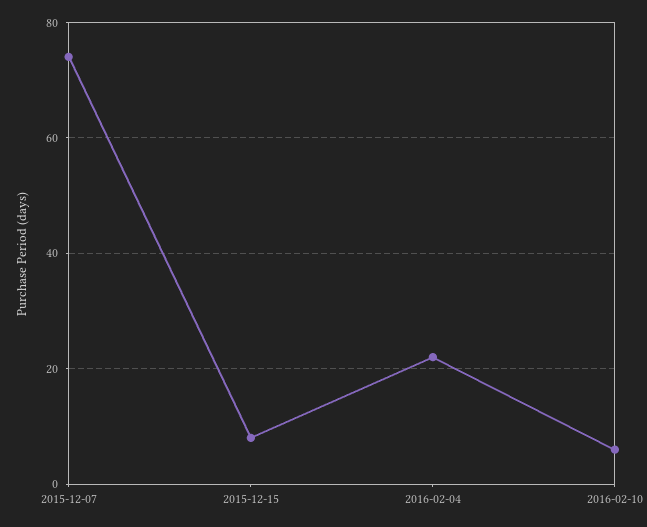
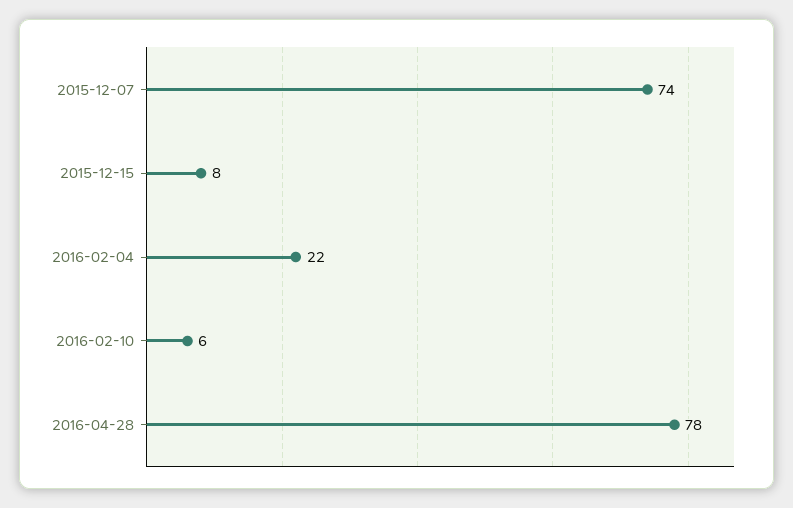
2016-04-28: none -> 78

